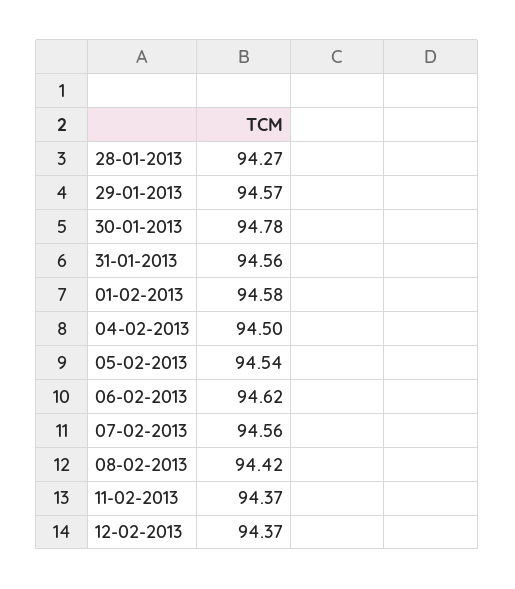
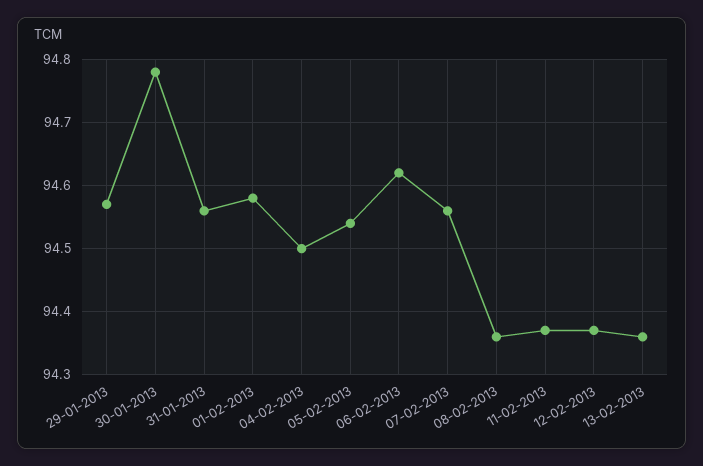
28-01-2013: 94.27 -> none
08-02-2013: 94.42 -> 94.36
13-02-2013: none -> 94.36

